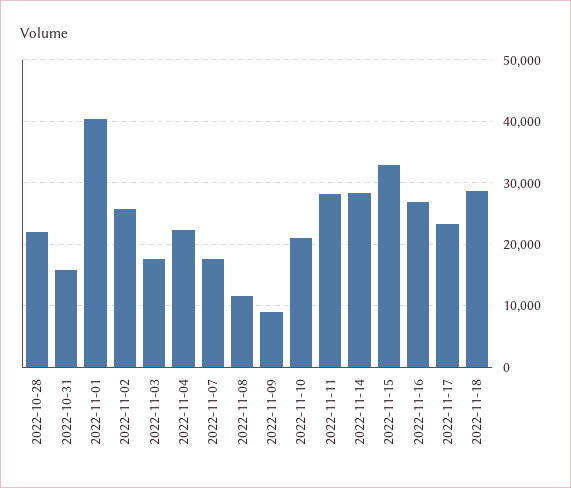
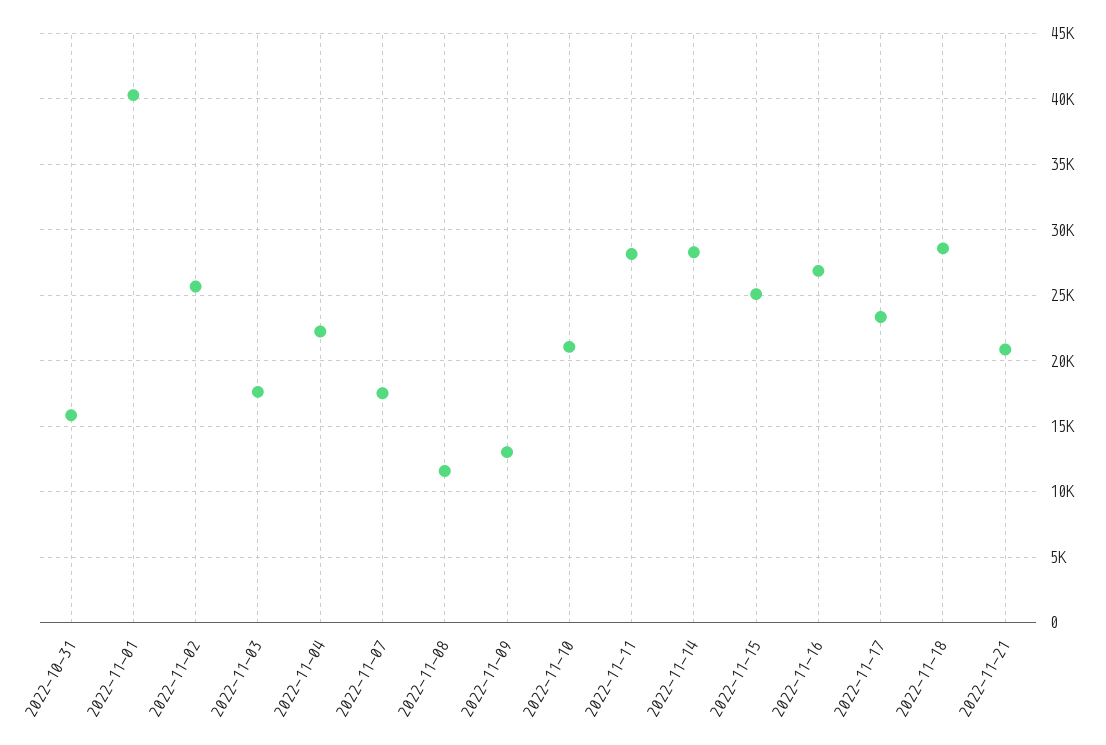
2022-10-28: 22000 -> none
2022-11-09: 9000 -> 13000
2022-11-15: 33000 -> 25000
2022-11-21: none -> 21000

